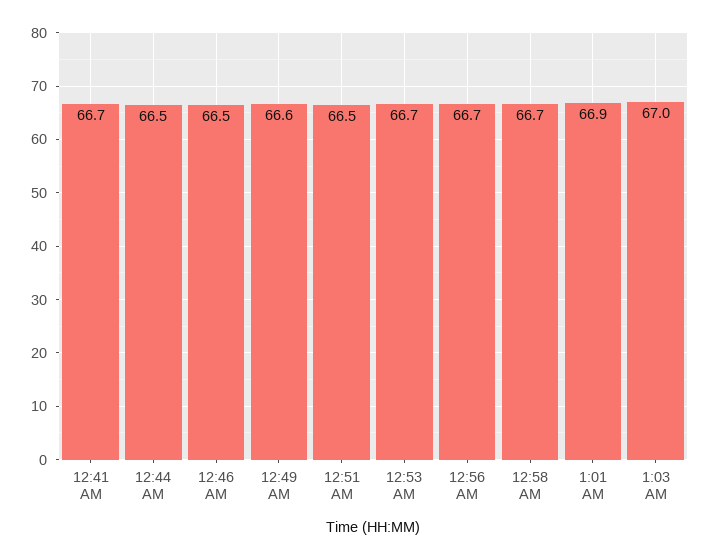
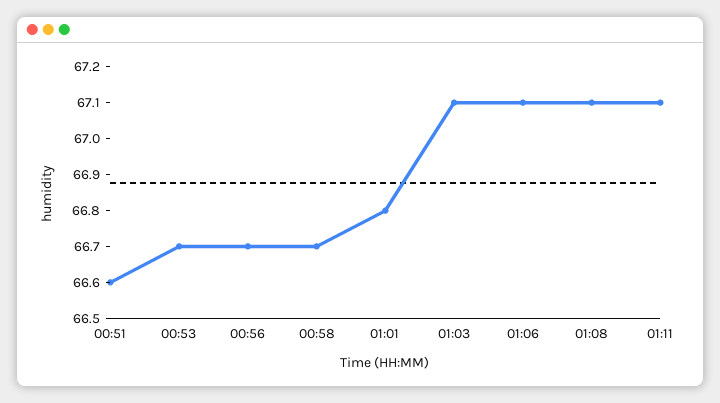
12:41 AM: 66.7 -> none
12:44 AM: 66.5 -> none
12:46 AM: 66.5 -> none
12:49 AM: 66.6 -> none
12:51 AM: 66.5 -> 66.6
1:01 AM: 66.9 -> 66.8
1:03 AM: 67 -> 67.1
01:06: none -> 67.1
01:08: none -> 67.1
01:11: none -> 67.1

